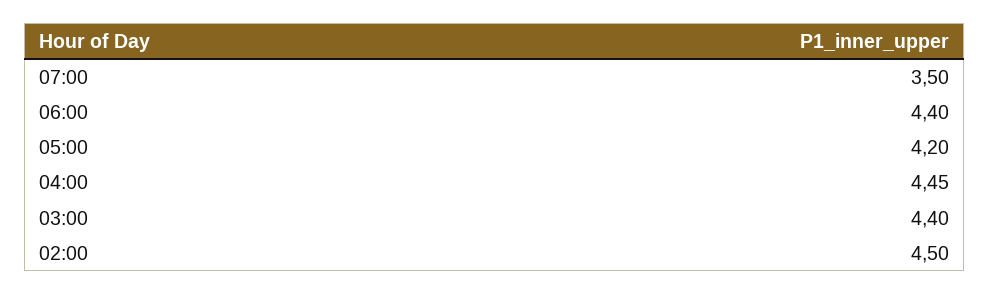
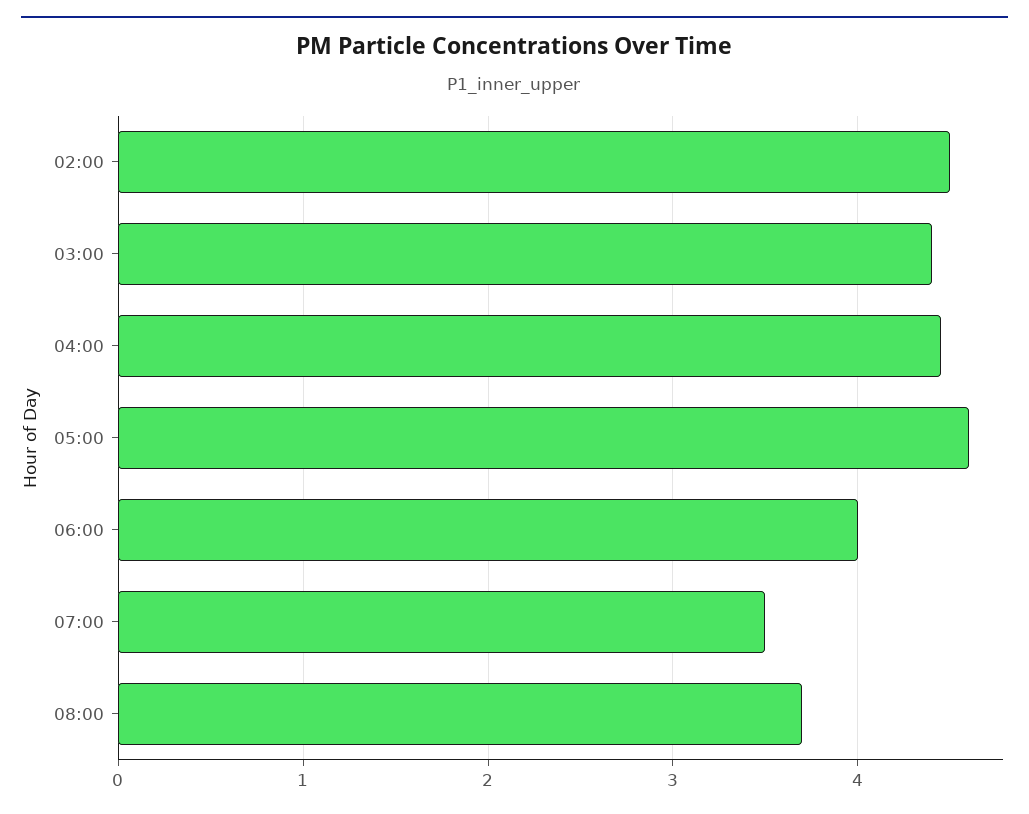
06:00: 4.4 -> 4
05:00: 4.2 -> 4.6
08:00: none -> 3.7

